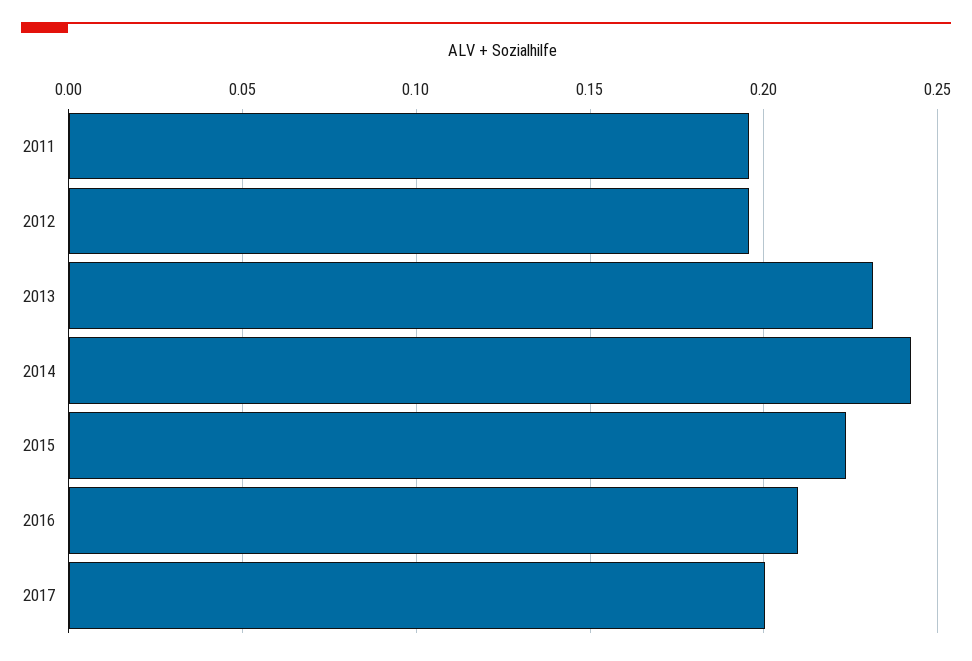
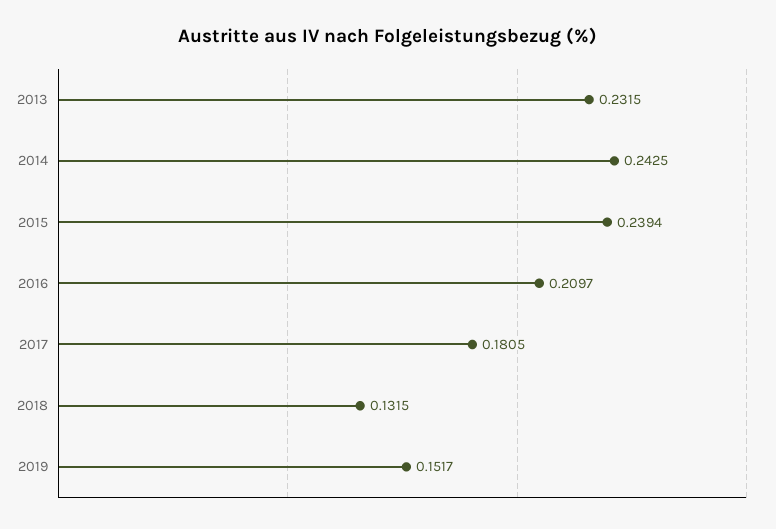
2011: 0.195 -> none
2012: 0.195 -> none
2015: 0.225 -> 0.2394
2017: 0.2 -> 0.1805
2018: none -> 0.1315
2019: none -> 0.1517

